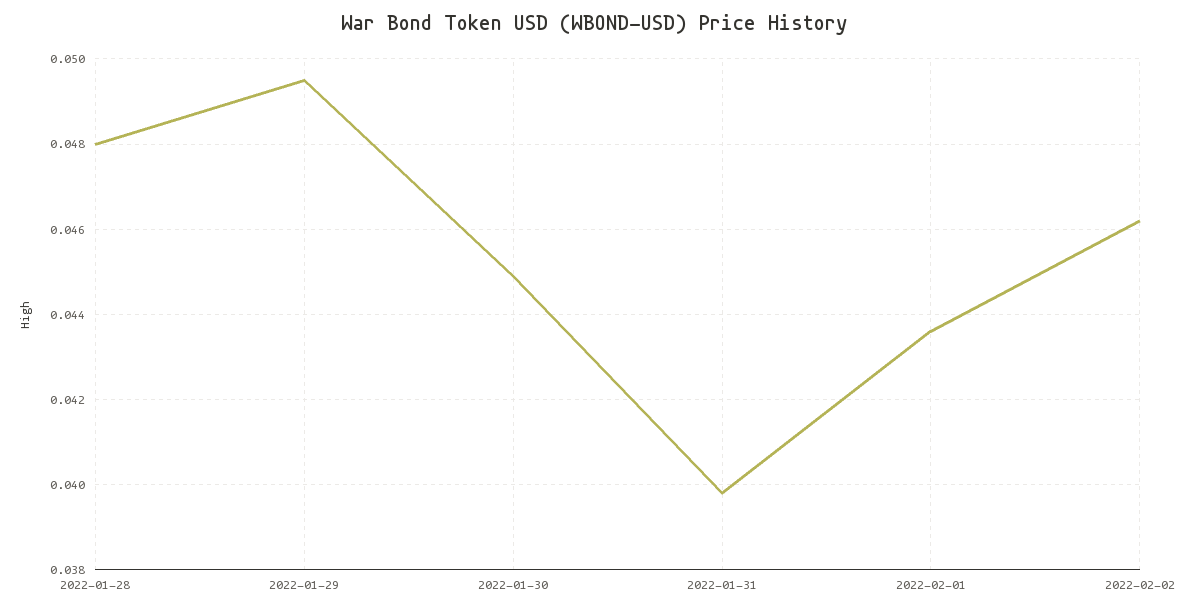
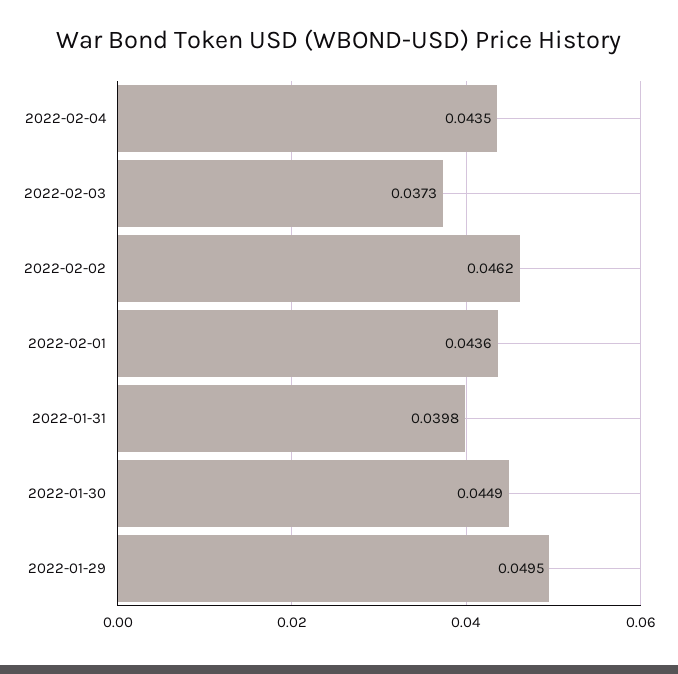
2022-01-28: 0.048 -> none
2022-02-04: none -> 0.0435
2022-02-03: none -> 0.0373

